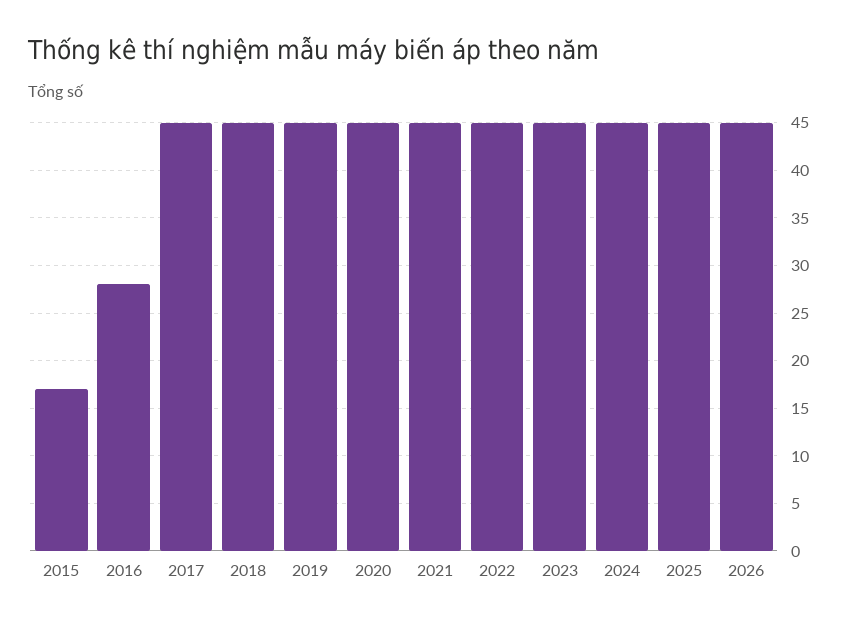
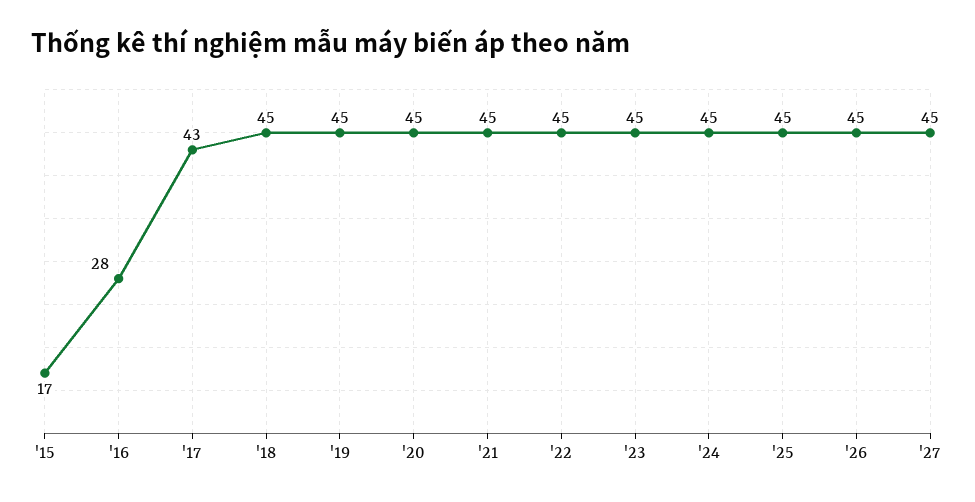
2017: 45 -> 43
'27: none -> 45

